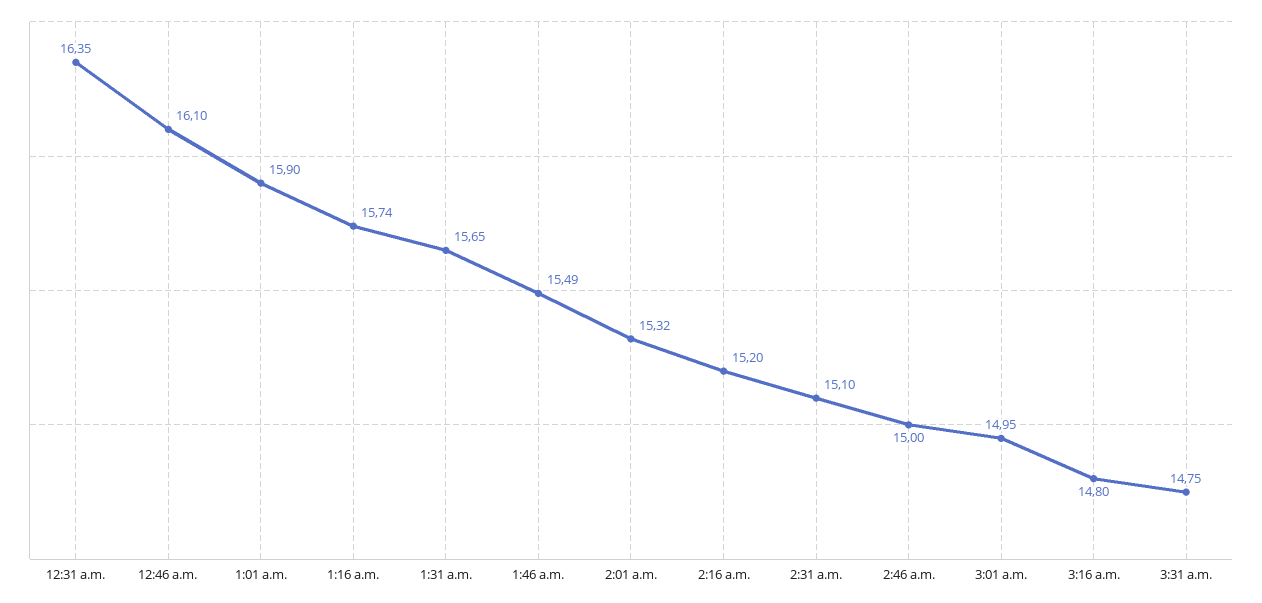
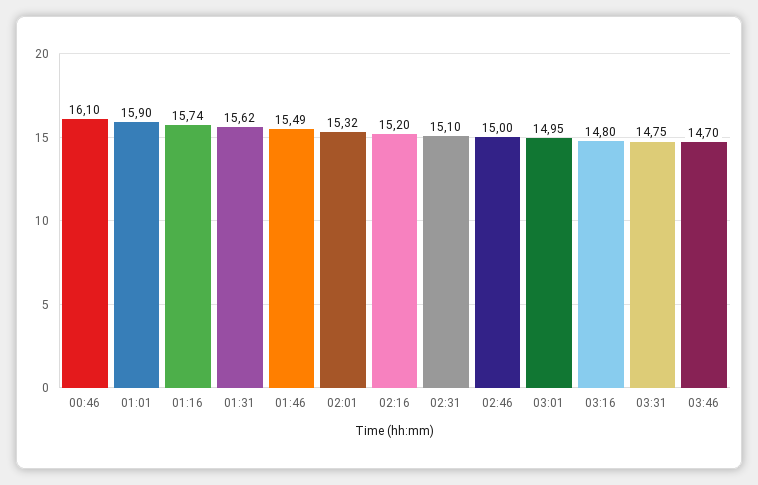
12:31 a.m.: 16.35 -> none
1:31 a.m.: 15.65 -> 15.62
03:46: none -> 14.7

